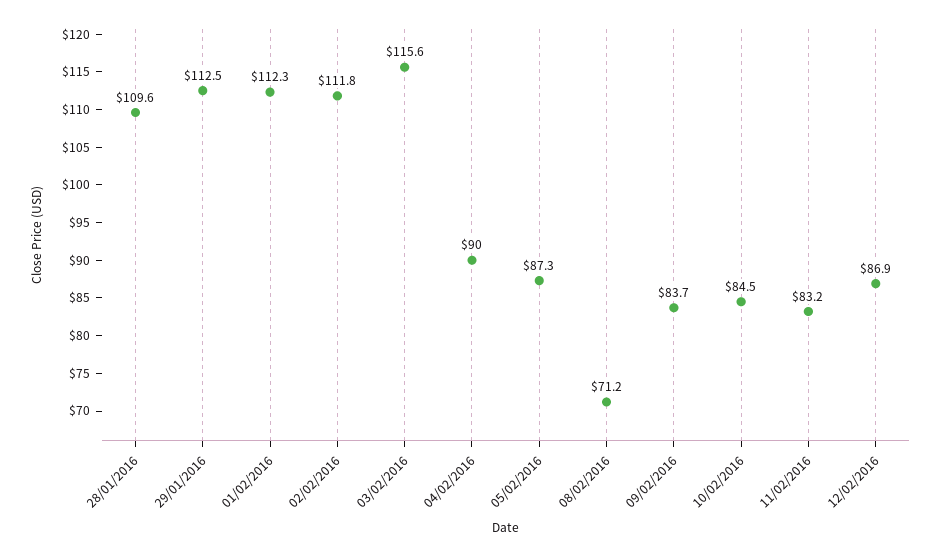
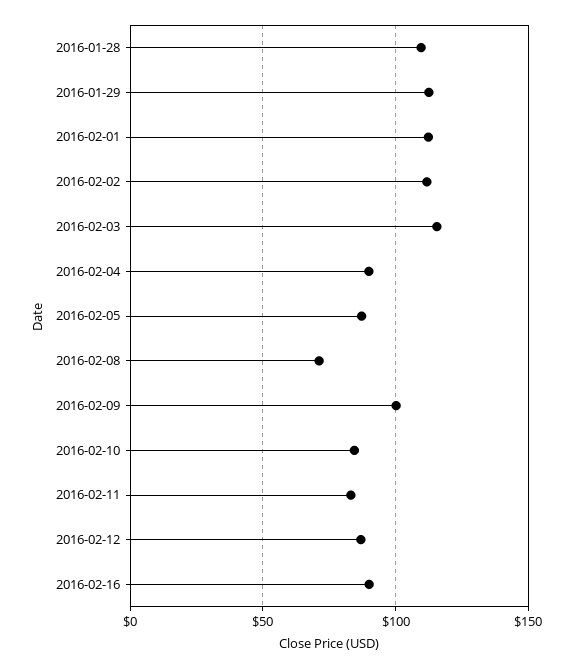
09/02/2016: 83.7 -> 100
2016-02-16: none -> 90

